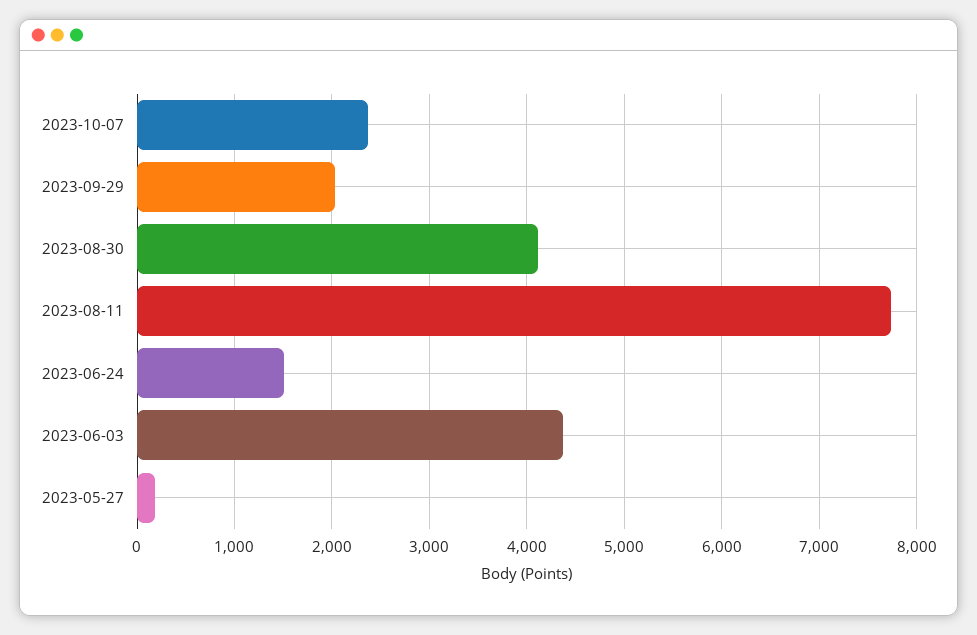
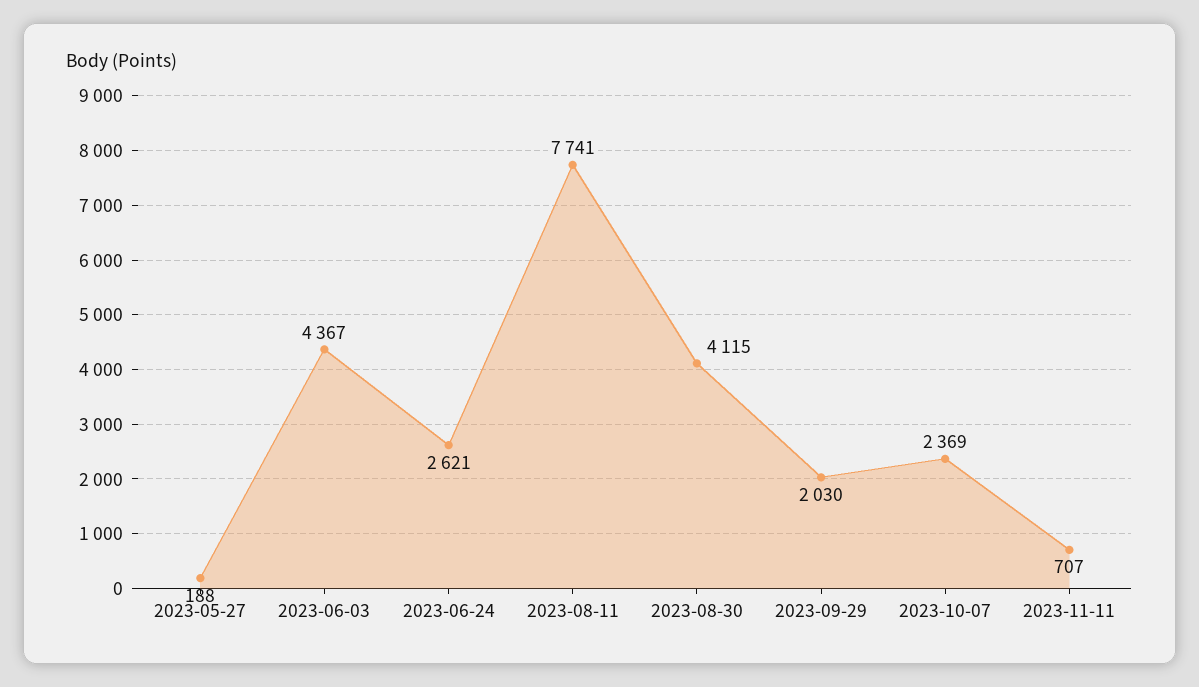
2023-06-24: 1500 -> 2621
2023-11-11: none -> 707

